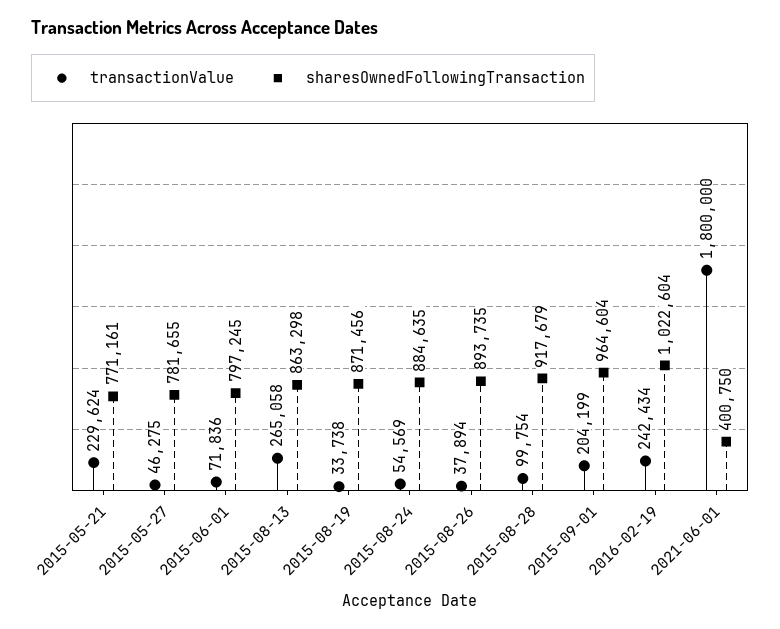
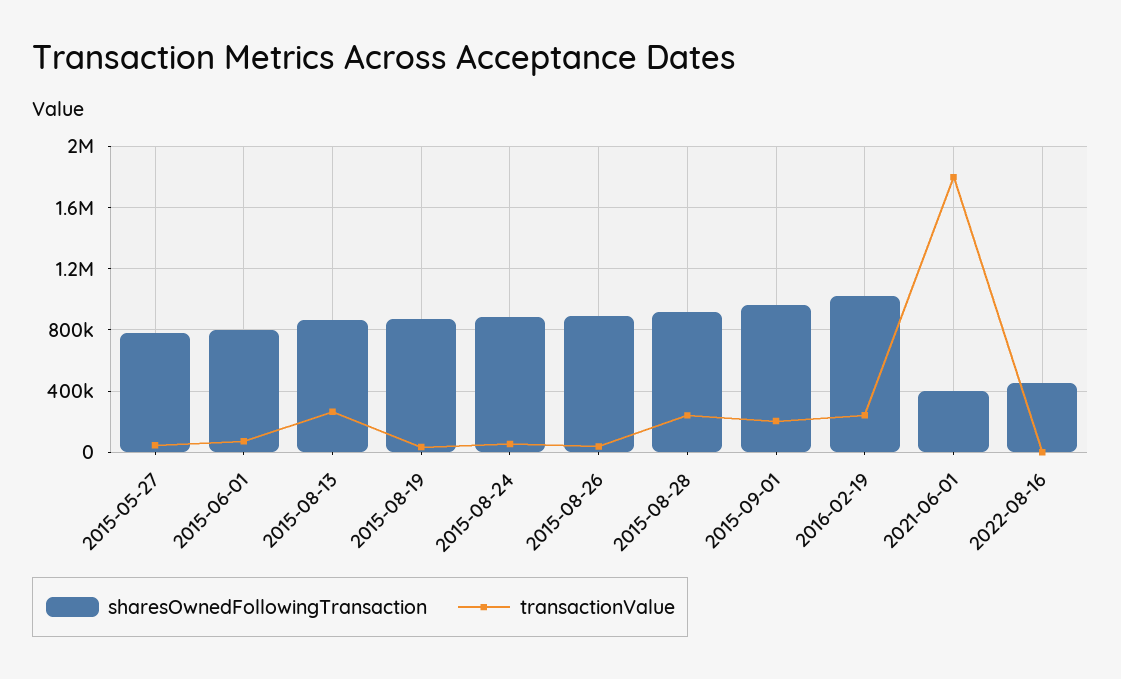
transactionValue, 2015-05-21: 229624 -> none
sharesOwnedFollowingTransaction, 2015-05-21: 771161 -> none
transactionValue, 2015-08-28: 99754 -> 250000
sharesOwnedFollowingTransaction, 2022-08-16: none -> 450000
transactionValue, 2022-08-16: none -> 0

